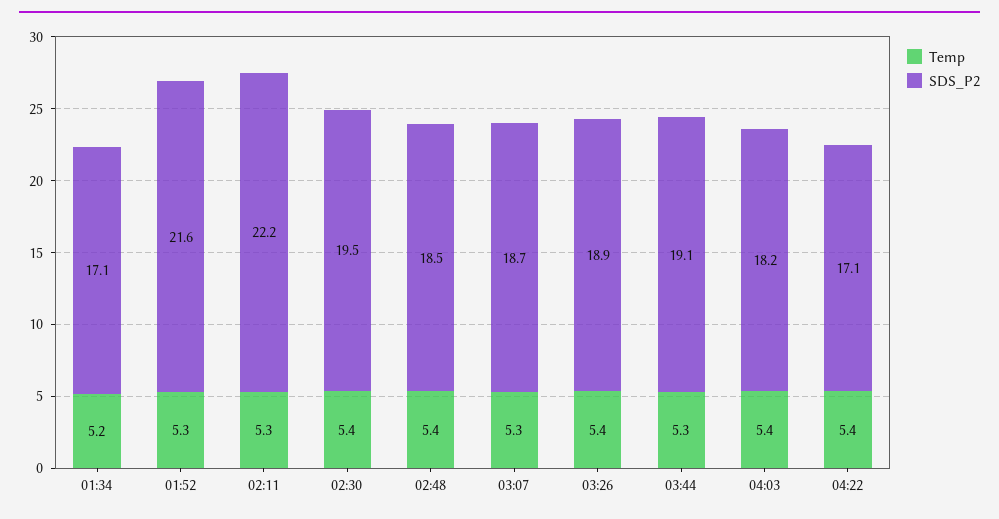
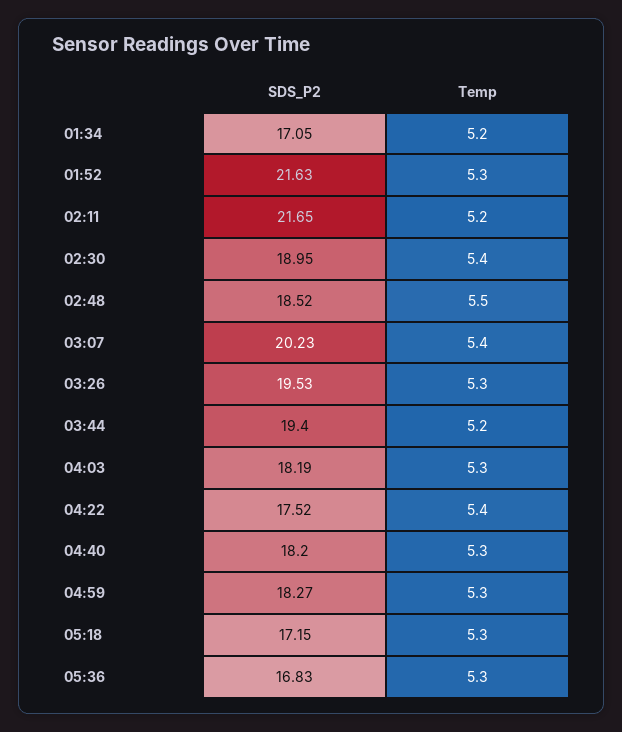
Temp, 02:11: 5.3 -> 5.2
SDS_P2, 02:11: 22.2 -> 21.65
SDS_P2, 02:30: 19.5 -> 18.95
Temp, 02:48: 5.4 -> 5.5
Temp, 03:07: 5.3 -> 5.4
SDS_P2, 03:07: 18.7 -> 20.23
Temp, 03:26: 5.4 -> 5.3
SDS_P2, 03:26: 18.9 -> 19.53
Temp, 03:44: 5.3 -> 5.2
SDS_P2, 03:44: 19.1 -> 19.4
Temp, 04:03: 5.4 -> 5.3
SDS_P2, 04:22: 17.1 -> 17.52
SDS_P2, 04:40: none -> 18.2
Temp, 04:40: none -> 5.3
SDS_P2, 04:59: none -> 18.27
Temp, 04:59: none -> 5.3
SDS_P2, 05:18: none -> 17.15
Temp, 05:18: none -> 5.3
SDS_P2, 05:36: none -> 16.83
Temp, 05:36: none -> 5.3

